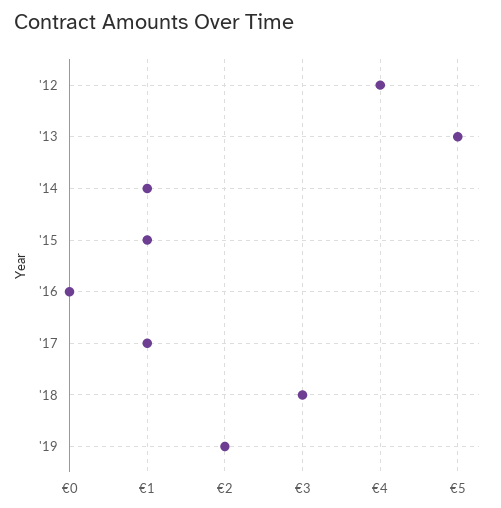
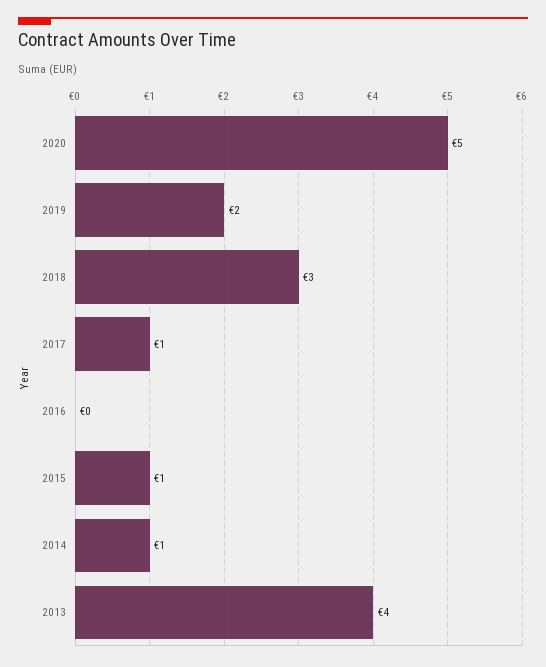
'12: 4 -> none
'13: 5 -> 4
2020: none -> 5

